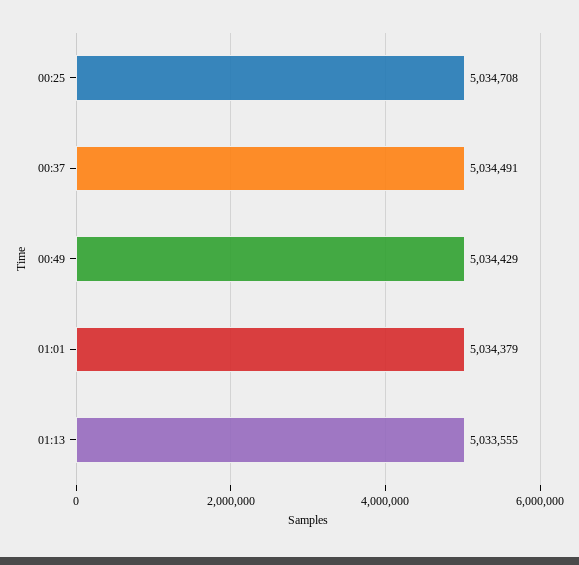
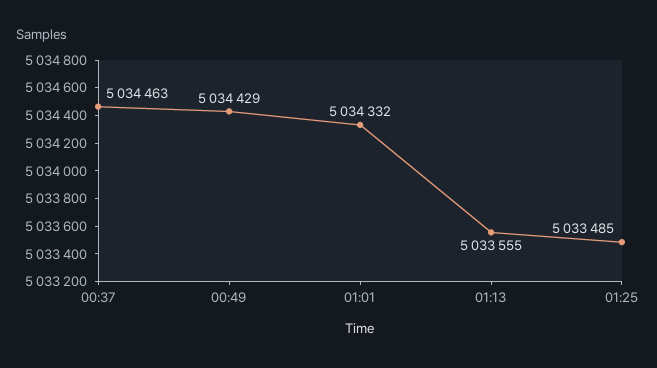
00:25: 5034708 -> none
00:37: 5034491 -> 5034463
01:01: 5034379 -> 5034332
01:25: none -> 5033485

